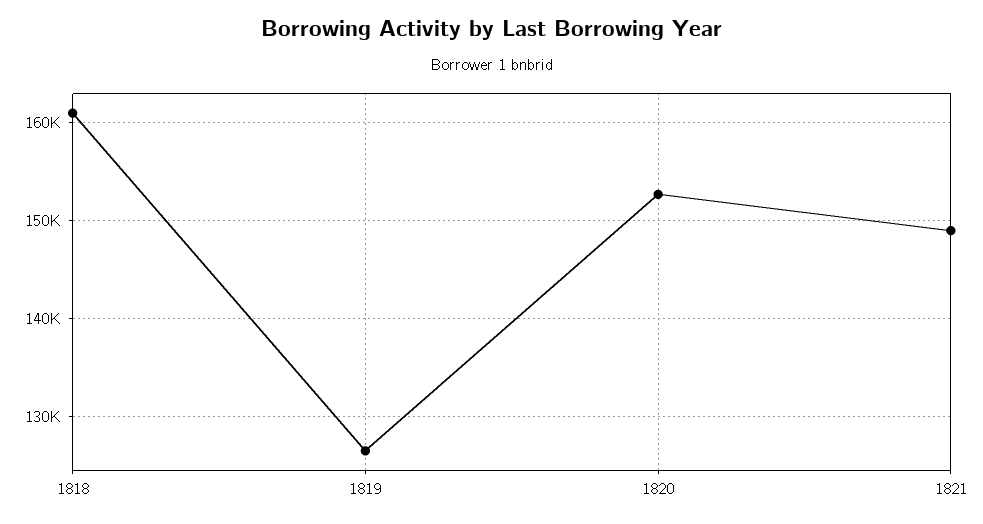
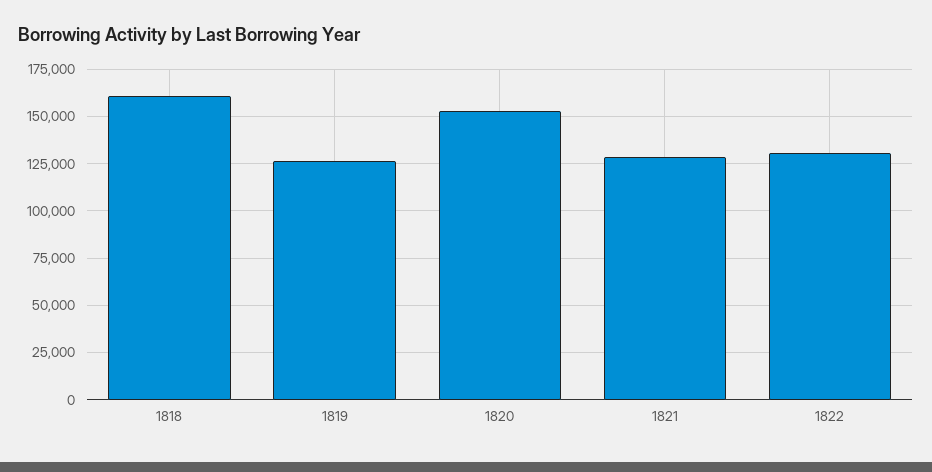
1821: 149000 -> 130000
1822: none -> 130000

